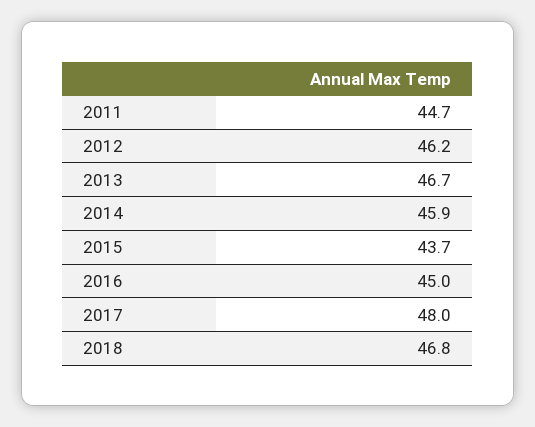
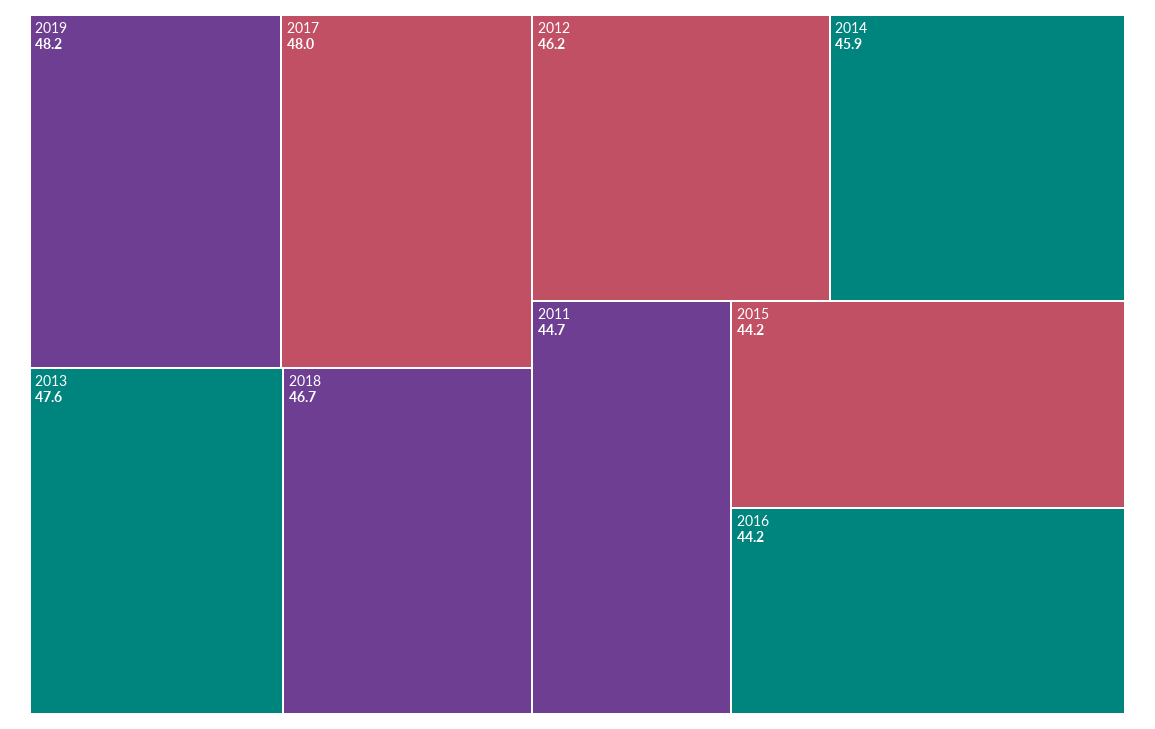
2013: 46.7 -> 47.6
2015: 43.7 -> 44.2
2016: 45 -> 44.2
2018: 46.8 -> 46.7
2019: none -> 48.2

